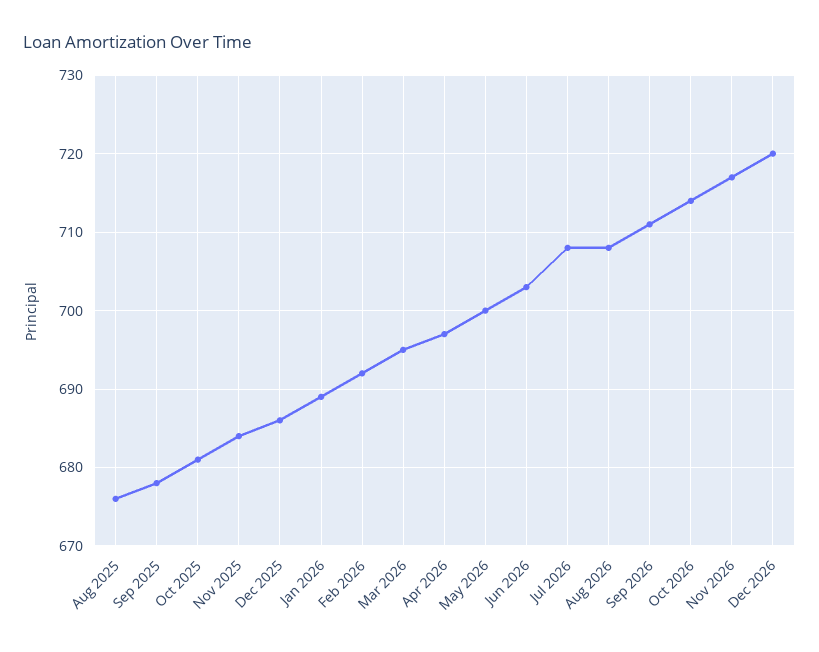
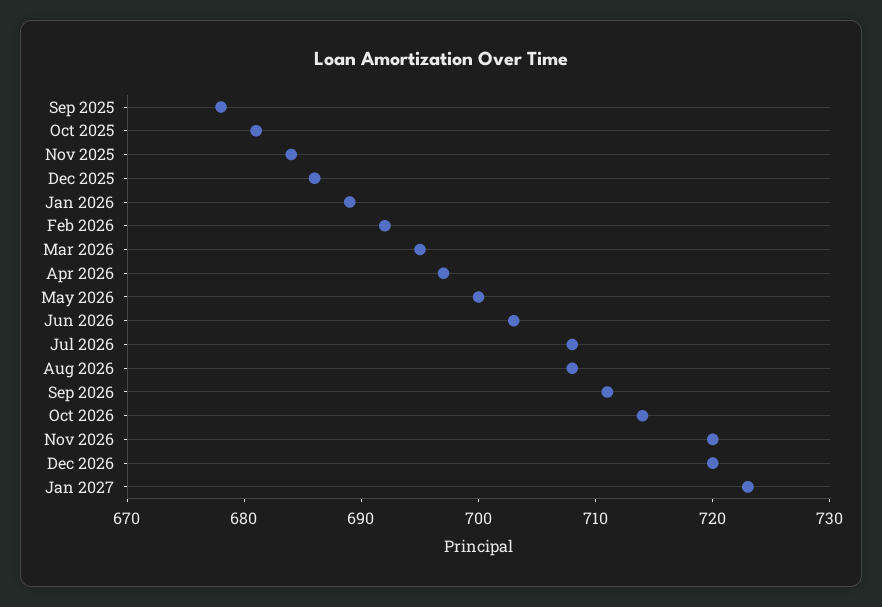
Aug 2025: 676 -> none
Nov 2026: 717 -> 720
Jan 2027: none -> 723

